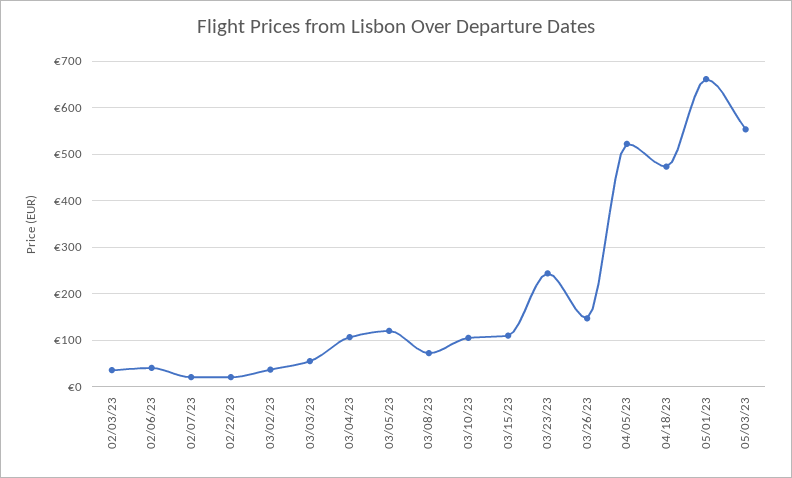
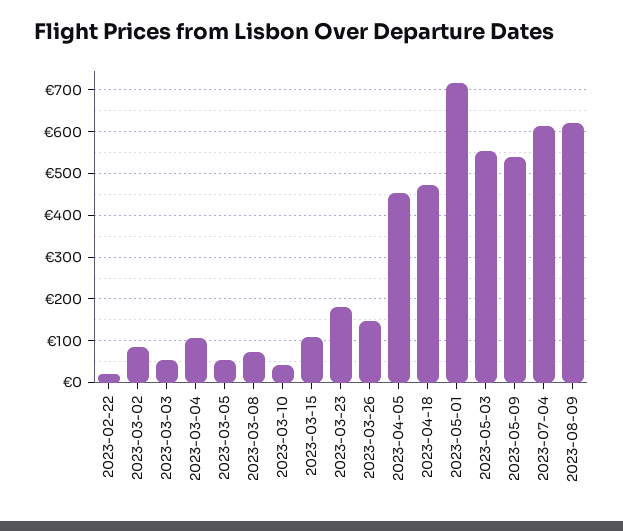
02/03/23: 40 -> none
02/06/23: 40 -> none
02/07/23: 20 -> none
03/02/23: 40 -> 80
03/05/23: 120 -> 60
03/10/23: 100 -> 40
03/23/23: 240 -> 180
04/05/23: 520 -> 460
05/01/23: 660 -> 720
2023-05-09: none -> 540
2023-07-04: none -> 620
2023-08-09: none -> 620

